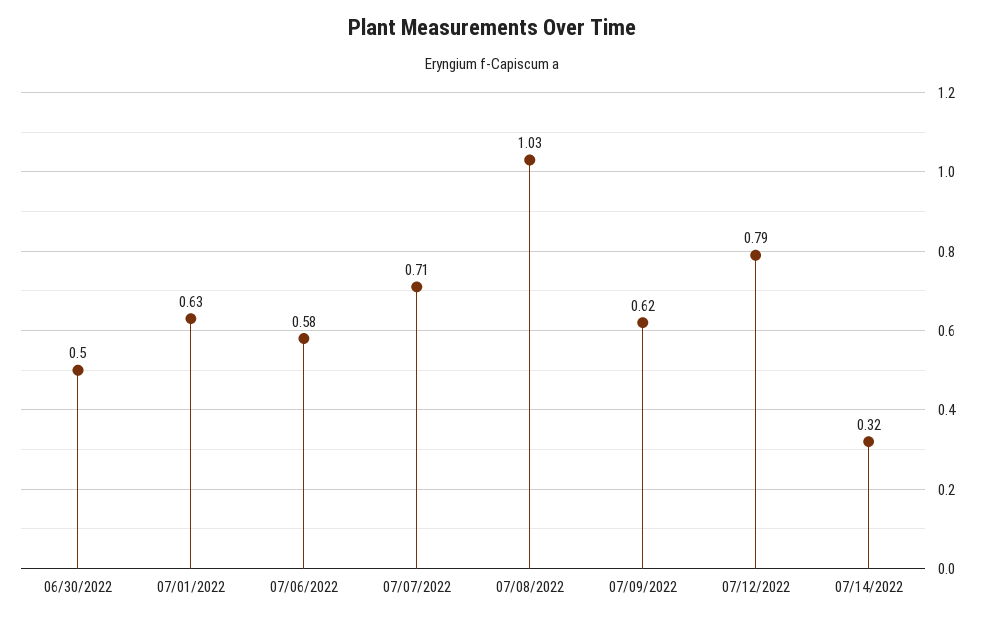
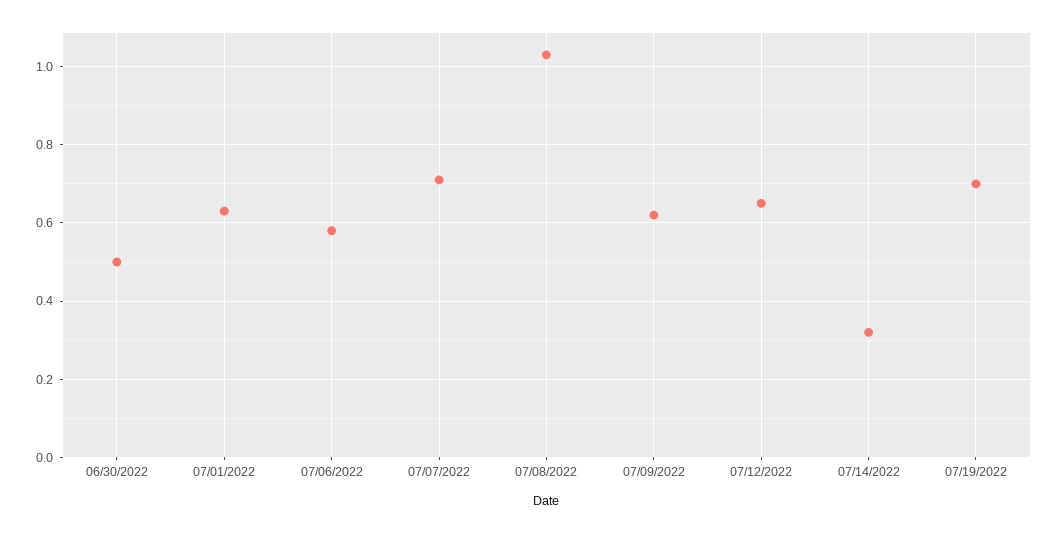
07/12/2022: 0.79 -> 0.65
07/19/2022: none -> 0.7

